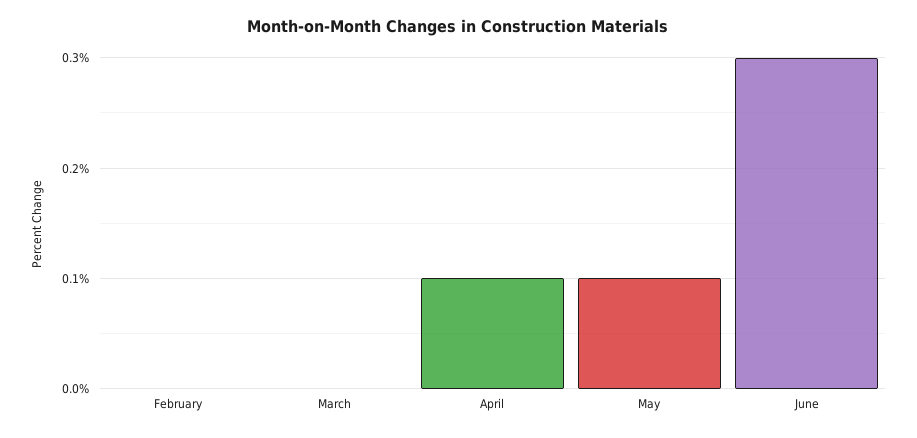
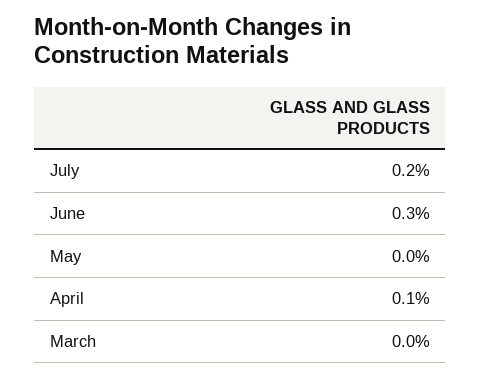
February: 0 -> none
May: 0.1 -> 0
July: none -> 0.2

